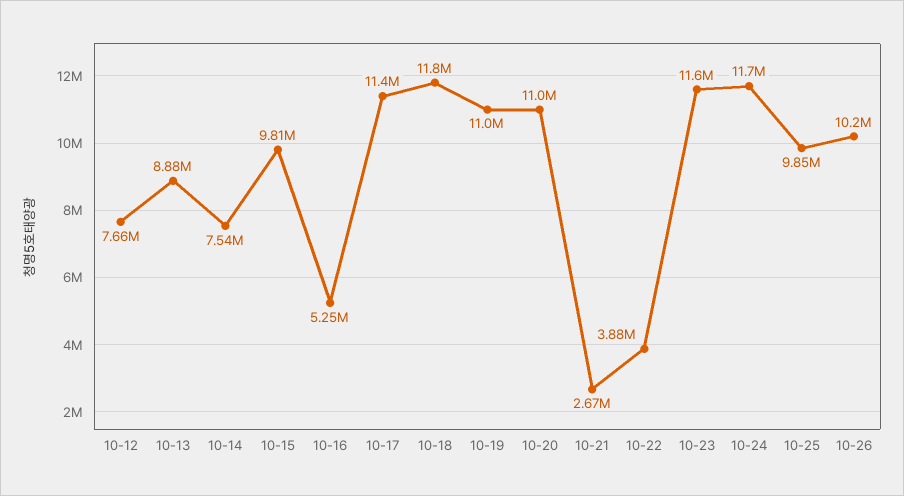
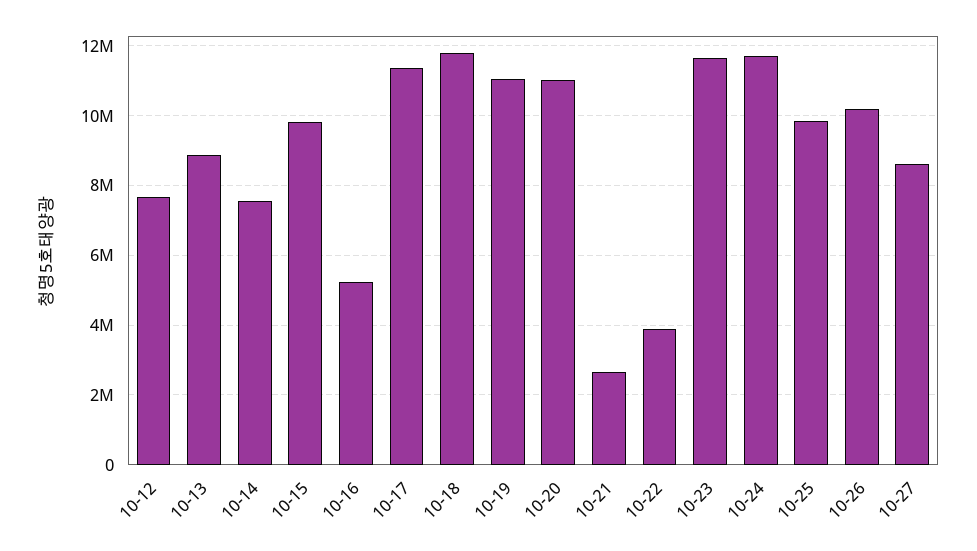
10-27: none -> 8600000

